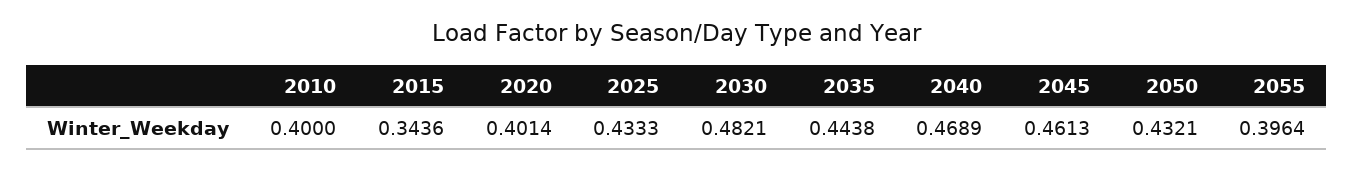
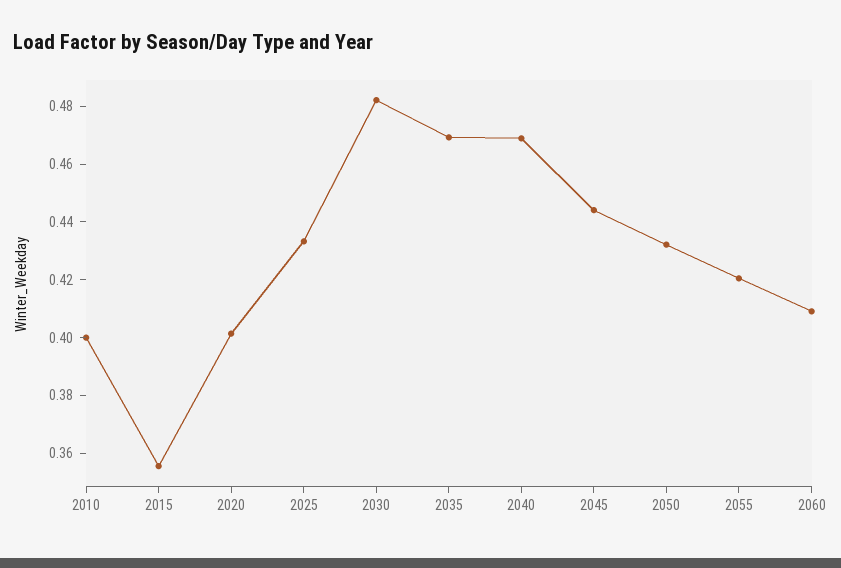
2015: 0.3436 -> 0.355
2035: 0.4438 -> 0.47
2045: 0.4613 -> 0.445
2055: 0.3964 -> 0.42
2060: none -> 0.41

